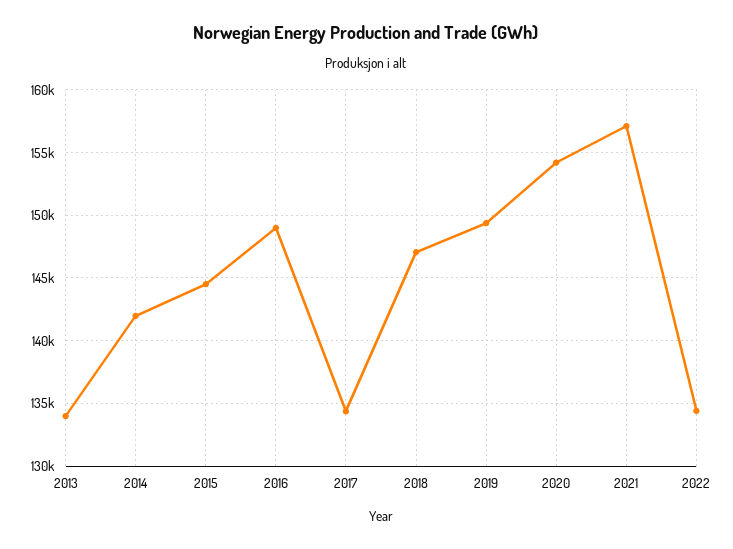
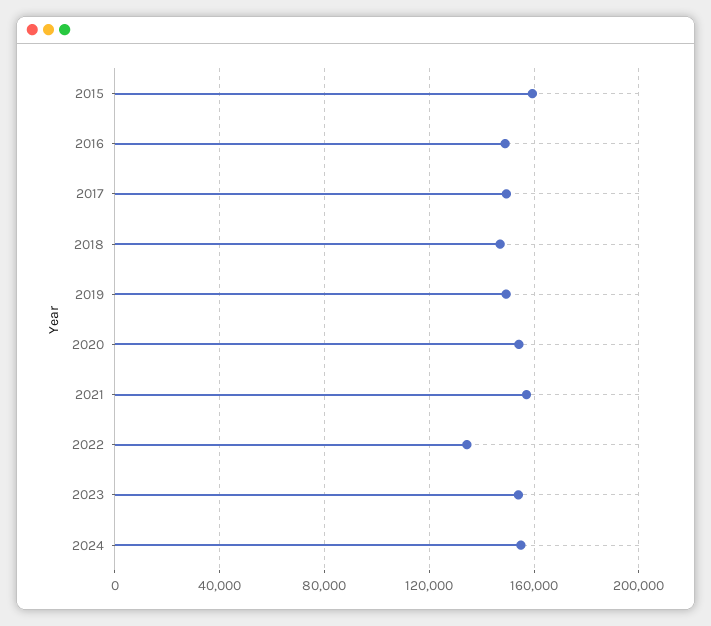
2013: 134000 -> none
2014: 142000 -> none
2015: 144500 -> 160000
2017: 134500 -> 150000
2023: none -> 155000
2024: none -> 155000

